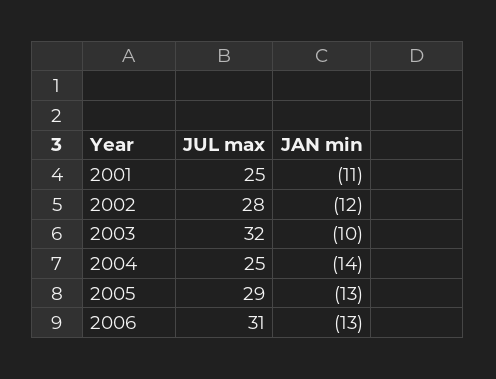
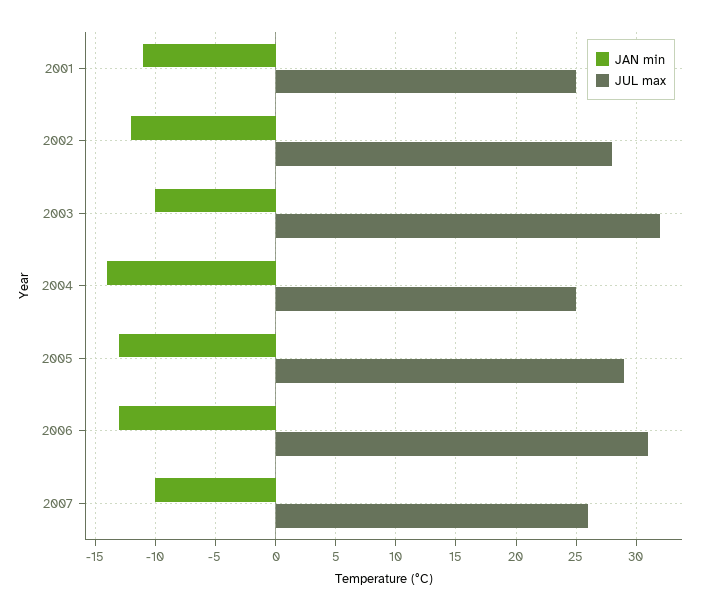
JAN min, 2007: none -> -10
JUL max, 2007: none -> 26

